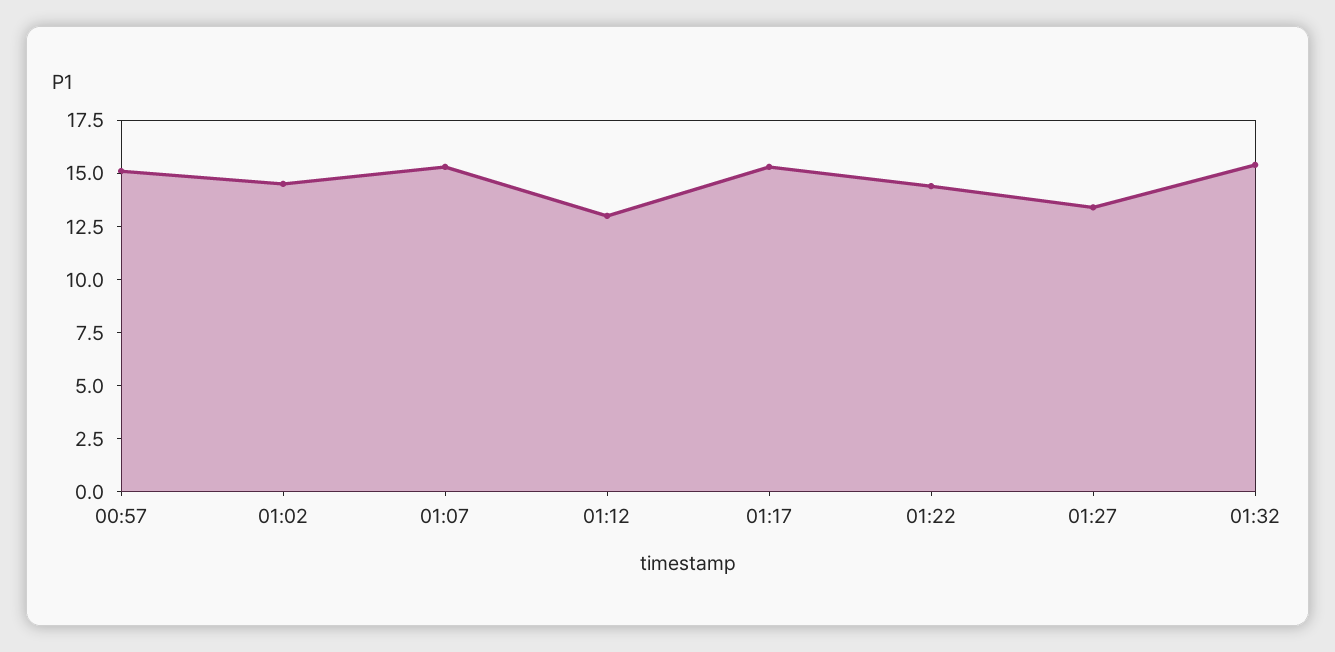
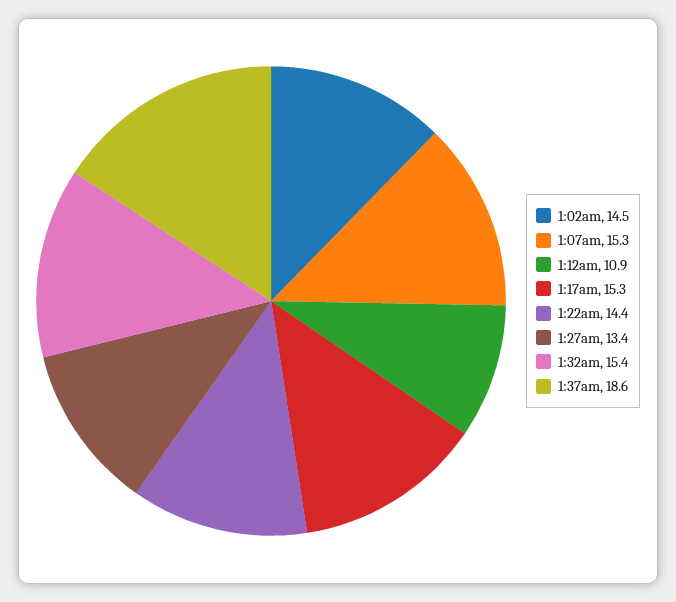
00:57: 15 -> none
01:12: 13 -> 10.9
1:37am: none -> 18.6

